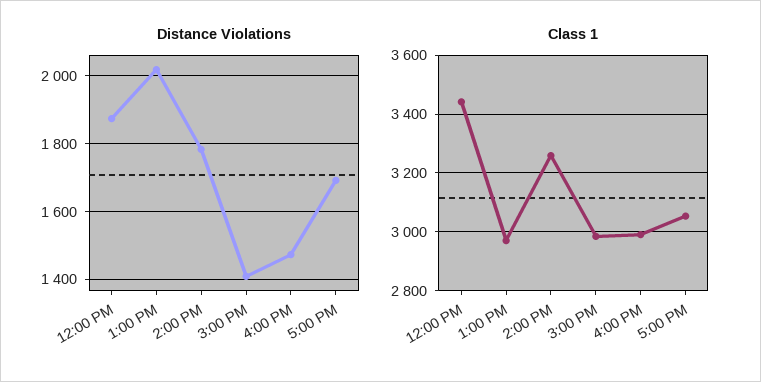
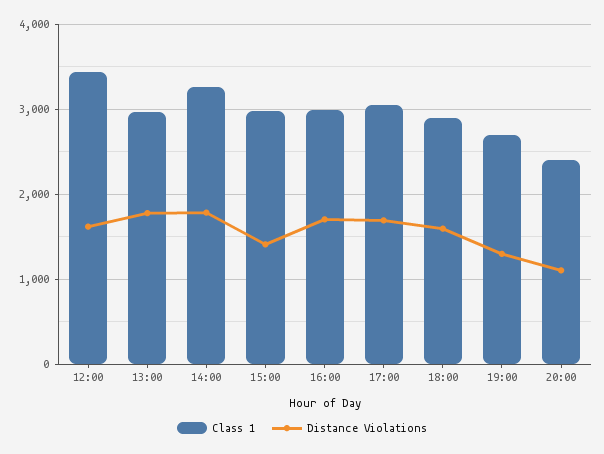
Distance Violations, 12:00 PM: 1880 -> 1600
Distance Violations, 1:00 PM: 2020 -> 1800
Distance Violations, 4:00 PM: 1480 -> 1700
Class 1, 18:00: none -> 2900
Distance Violations, 18:00: none -> 1600
Class 1, 19:00: none -> 2700
Distance Violations, 19:00: none -> 1300
Class 1, 20:00: none -> 2400
Distance Violations, 20:00: none -> 1100

